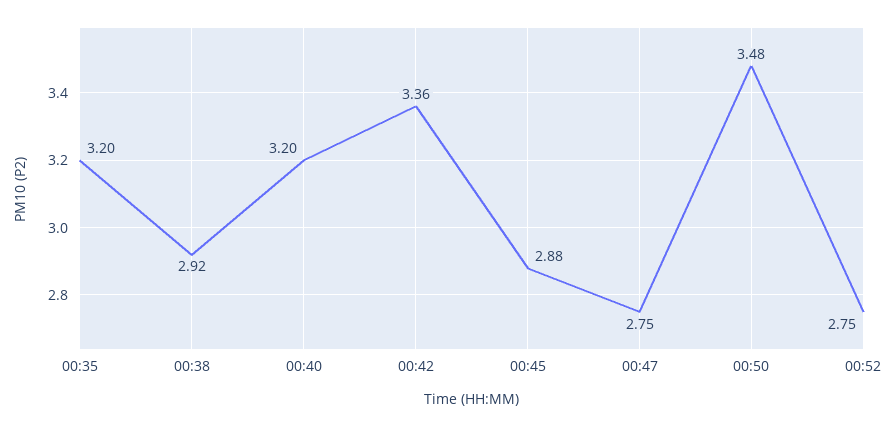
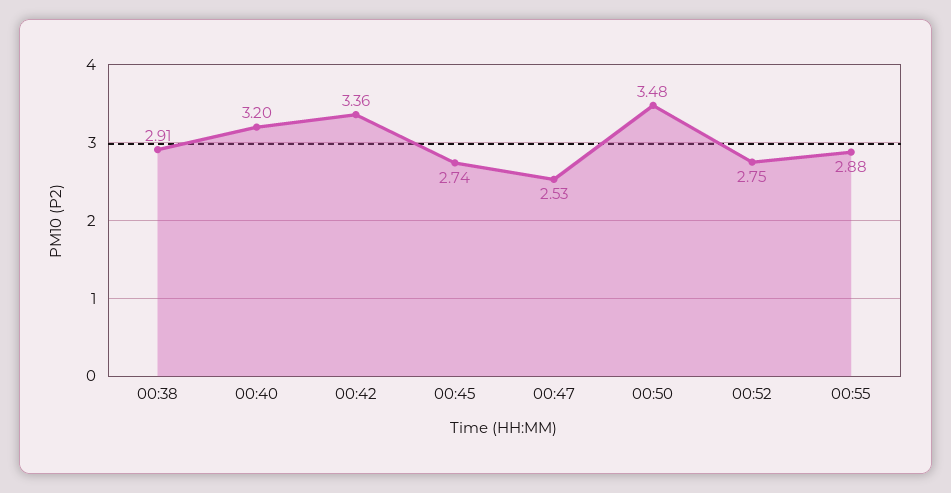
00:35: 3.2 -> none
00:38: 2.92 -> 2.91
00:45: 2.88 -> 2.74
00:47: 2.75 -> 2.53
00:55: none -> 2.88

